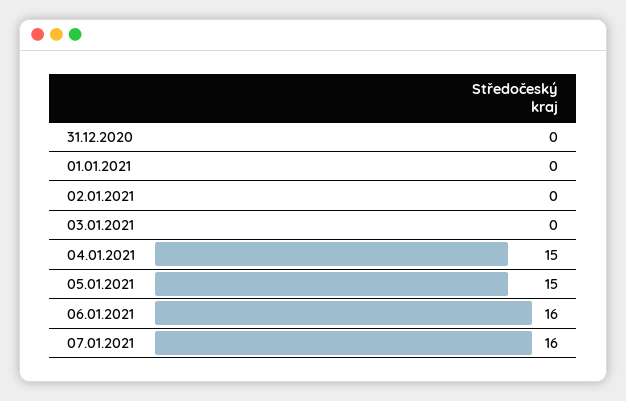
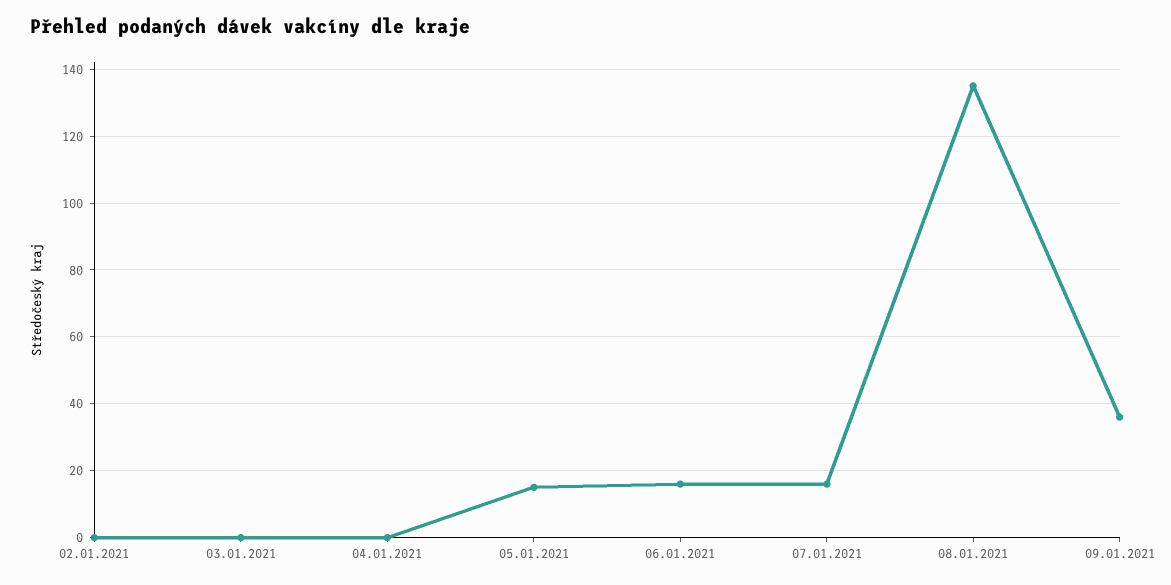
31.12.2020: 0 -> none
01.01.2021: 0 -> none
04.01.2021: 15 -> 0
08.01.2021: none -> 135
09.01.2021: none -> 35

